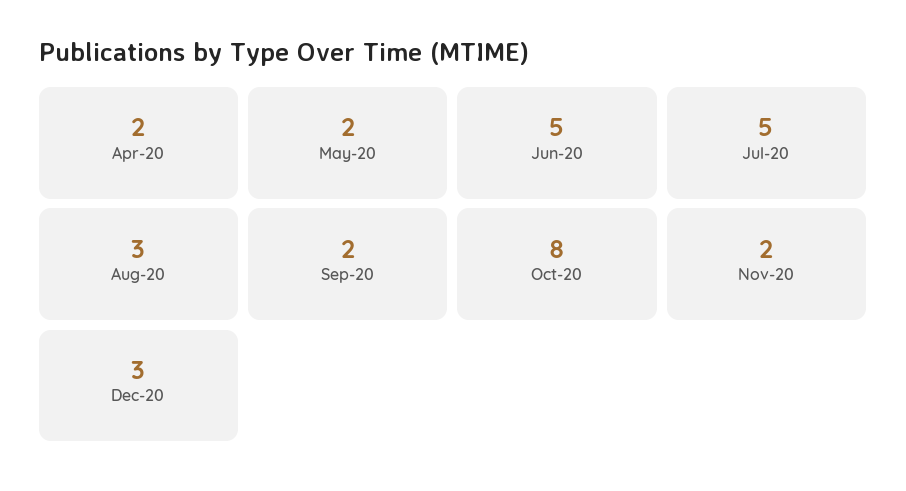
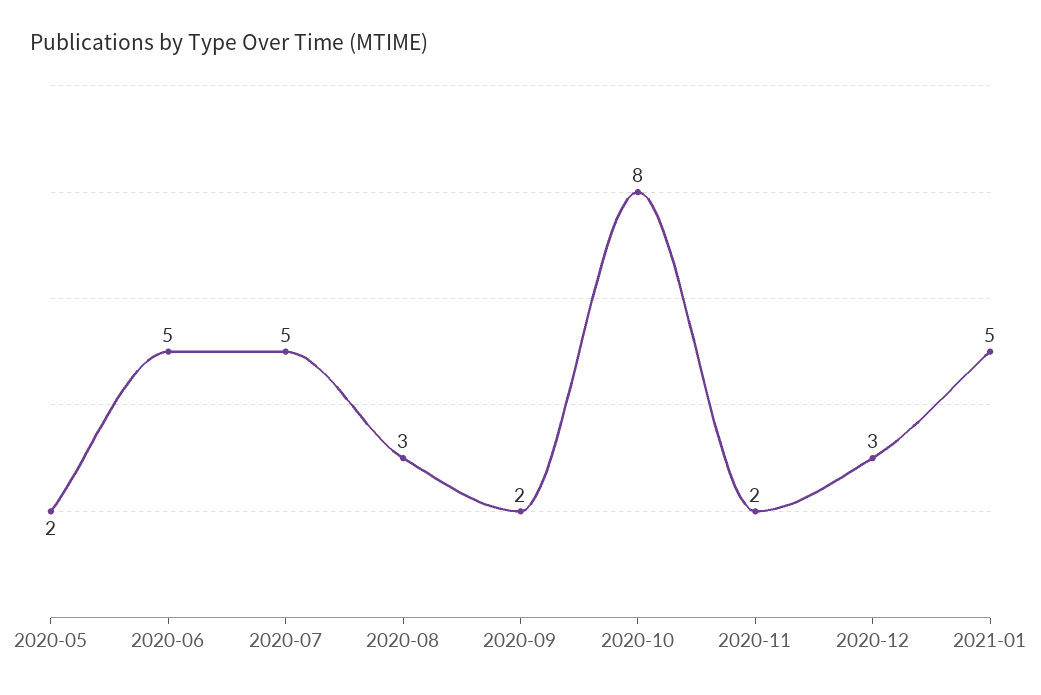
Apr-20: 2 -> none
2021-01: none -> 5

